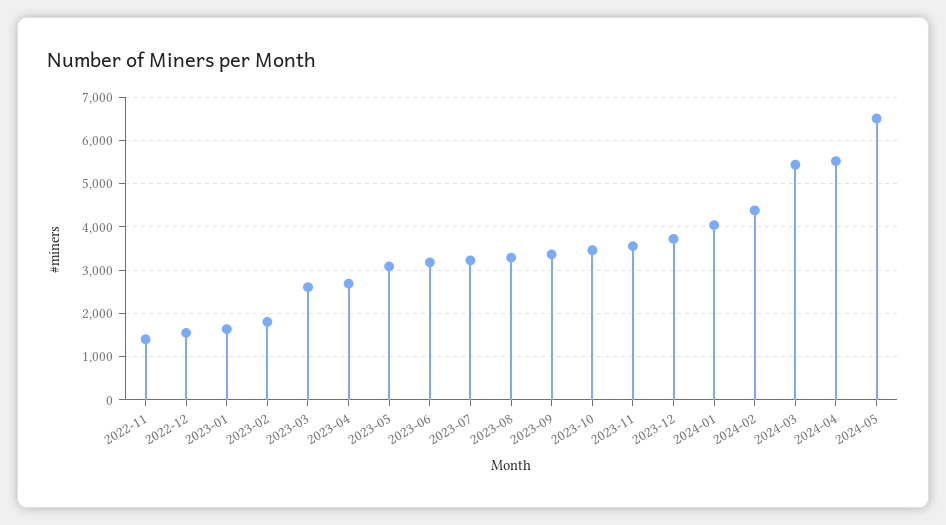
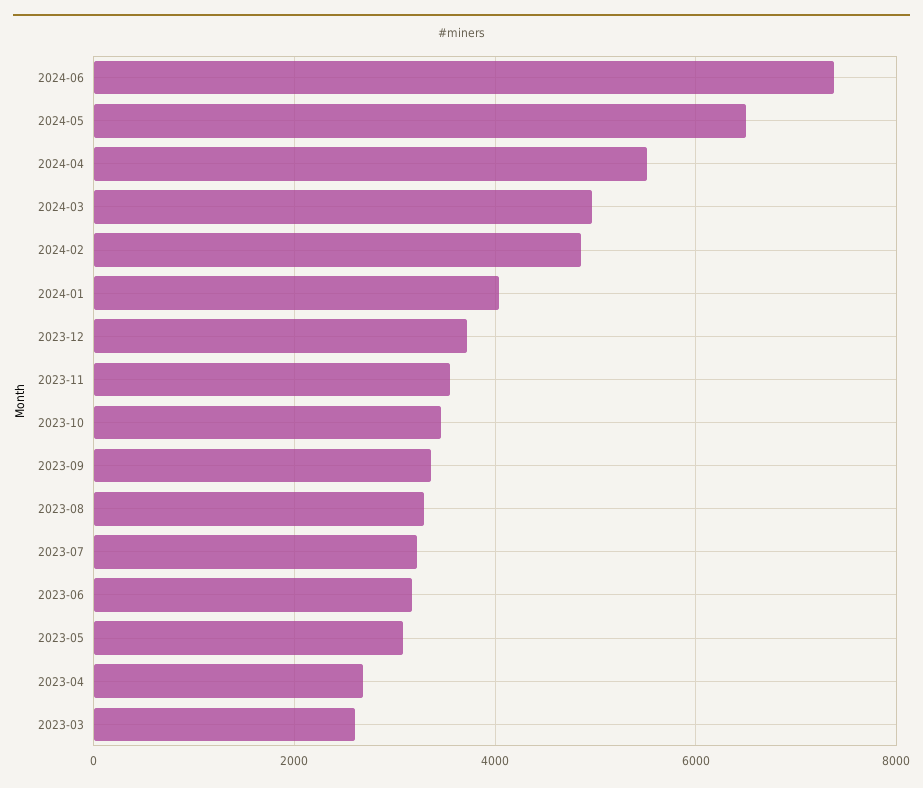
2022-11: 1400 -> none
2022-12: 1600 -> none
2023-01: 1600 -> none
2023-02: 1800 -> none
2024-02: 4400 -> 4800
2024-03: 5400 -> 5000
2024-06: none -> 7400

